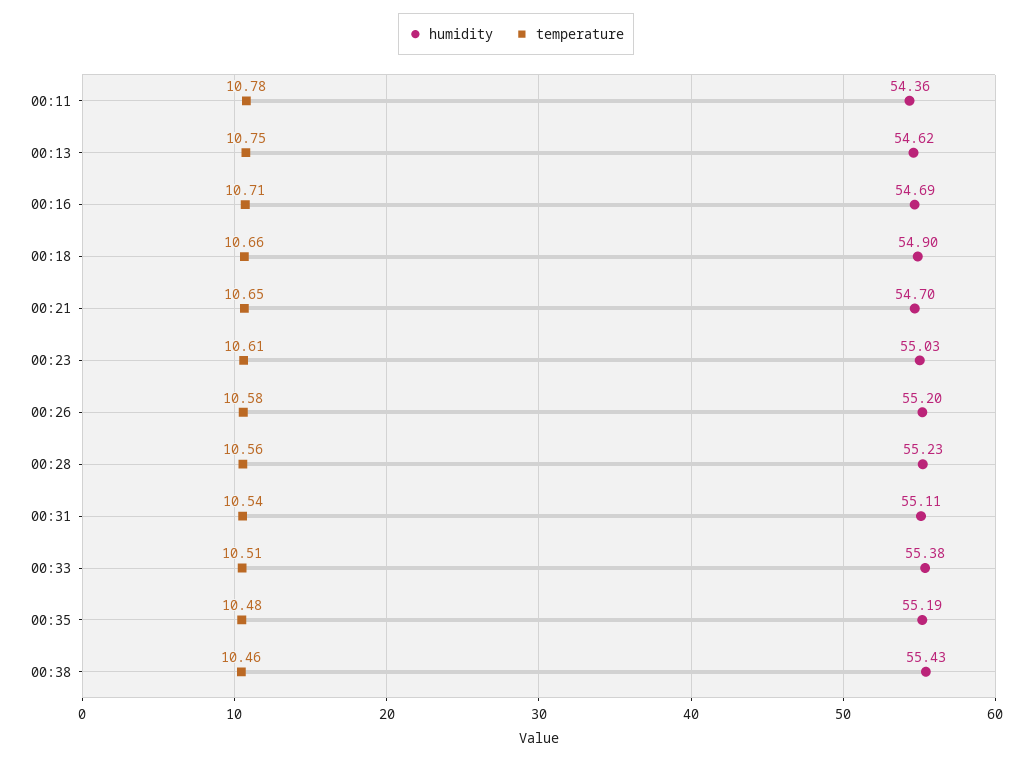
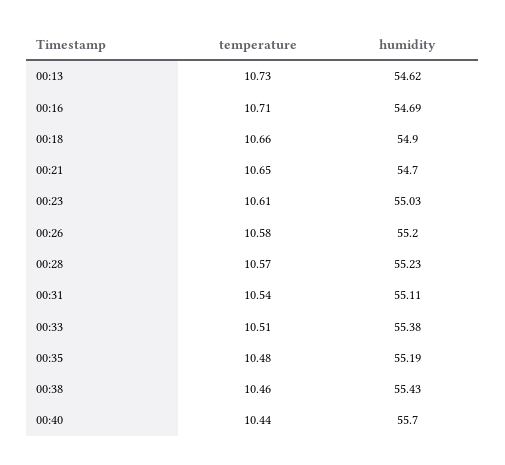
humidity, 00:11: 54.36 -> none
temperature, 00:11: 10.78 -> none
temperature, 00:13: 10.75 -> 10.73
temperature, 00:28: 10.56 -> 10.57
temperature, 00:40: none -> 10.44
humidity, 00:40: none -> 55.7

